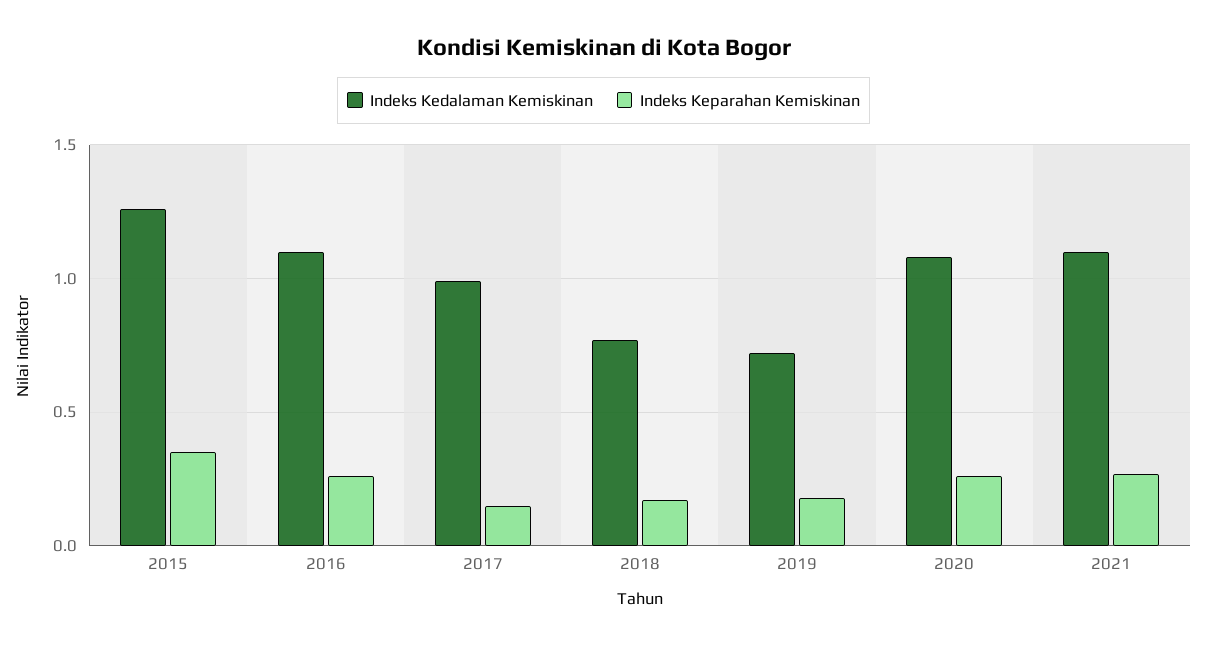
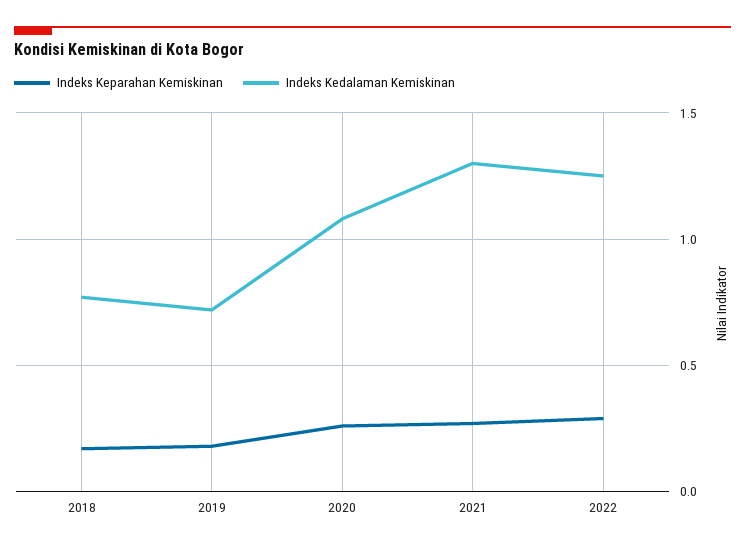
Indeks Kedalaman Kemiskinan, 2015: 1.25 -> none
Indeks Keparahan Kemiskinan, 2015: 0.35 -> none
Indeks Kedalaman Kemiskinan, 2016: 1.1 -> none
Indeks Keparahan Kemiskinan, 2016: 0.25 -> none
Indeks Kedalaman Kemiskinan, 2017: 1 -> none
Indeks Keparahan Kemiskinan, 2017: 0.15 -> none
Indeks Kedalaman Kemiskinan, 2021: 1.1 -> 1.3
Indeks Keparahan Kemiskinan, 2022: none -> 0.3
Indeks Kedalaman Kemiskinan, 2022: none -> 1.25

